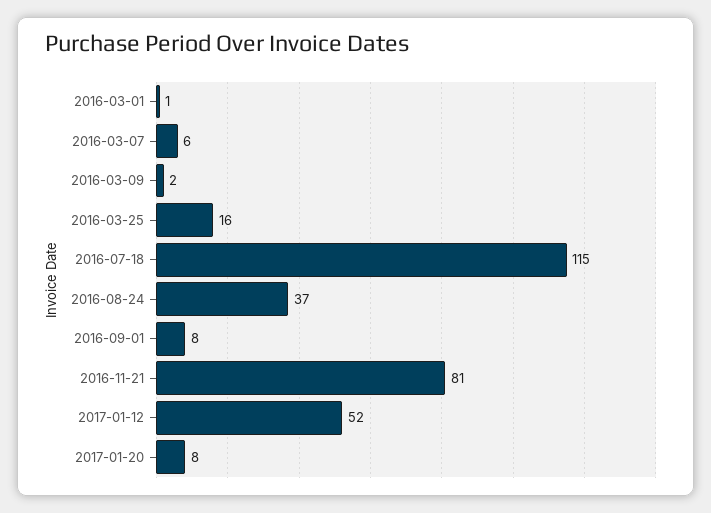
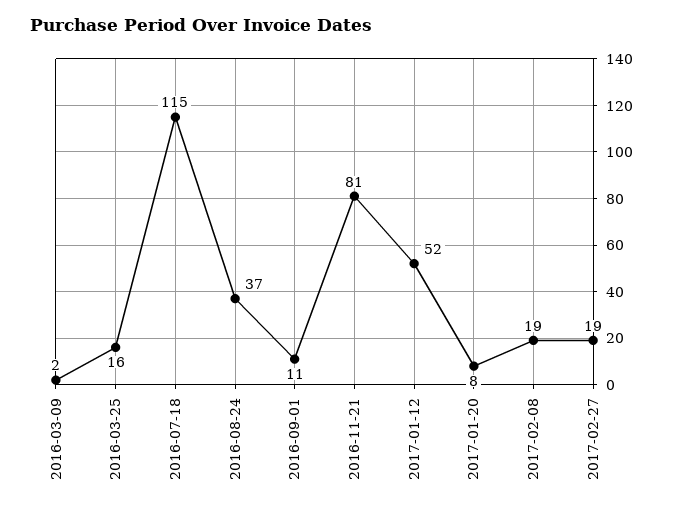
2016-03-01: 1 -> none
2016-03-07: 6 -> none
2016-09-01: 8 -> 11
2017-02-08: none -> 19
2017-02-27: none -> 19

